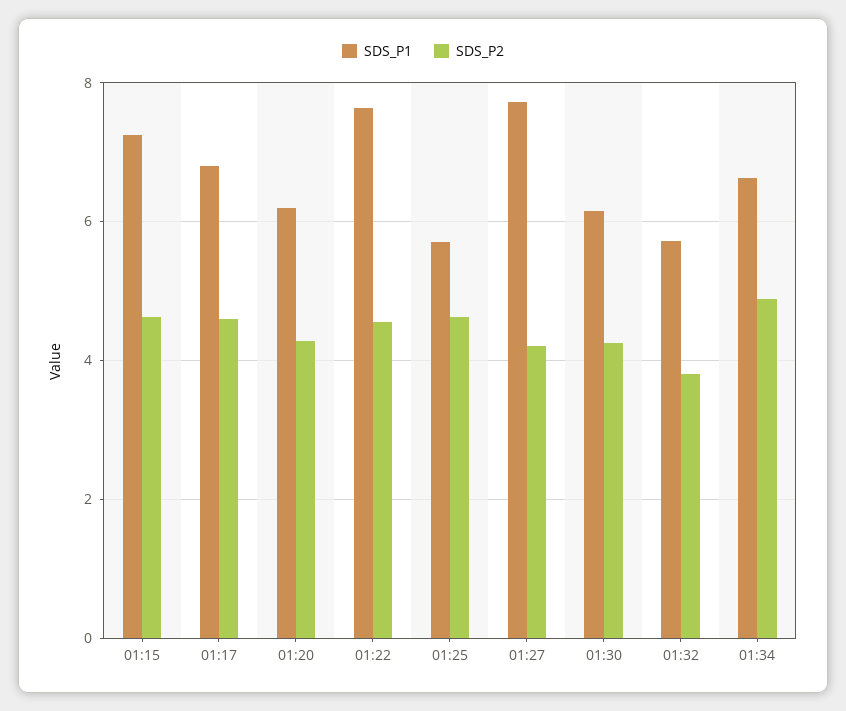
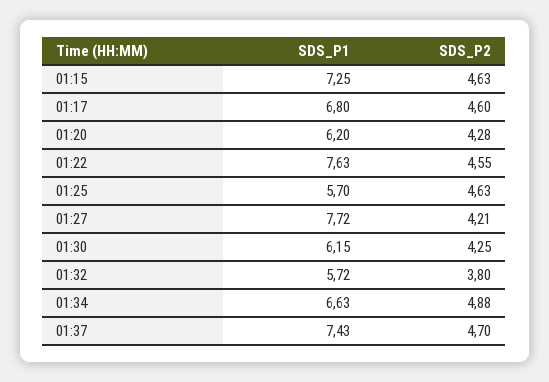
SDS_P1, 01:37: none -> 7.43
SDS_P2, 01:37: none -> 4.7

